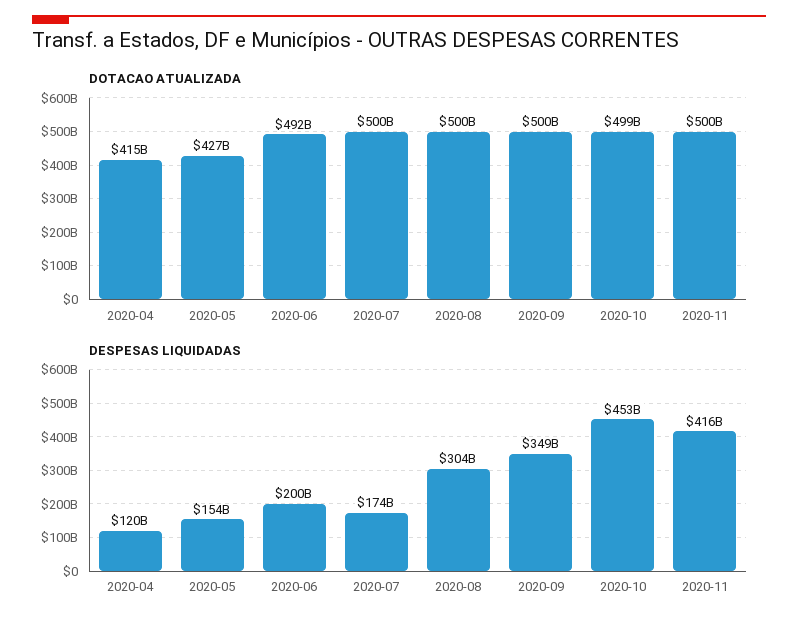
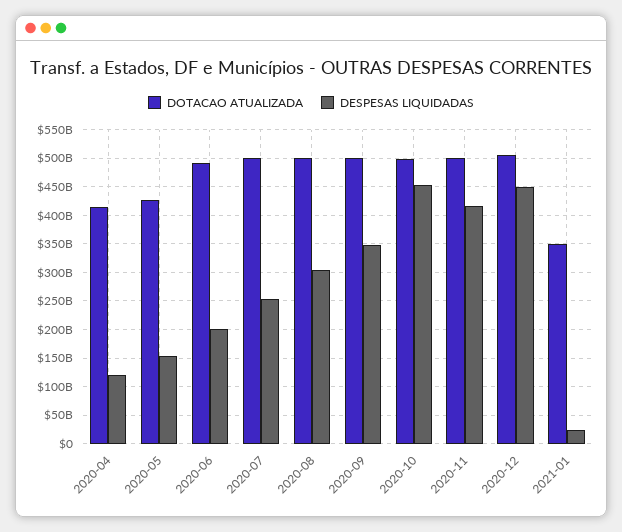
DESPESAS LIQUIDADAS, 2020-07: 174000000000 -> 250000000000
DOTACAO ATUALIZADA, 2020-12: none -> 500000000000
DESPESAS LIQUIDADAS, 2020-12: none -> 450000000000
DOTACAO ATUALIZADA, 2021-01: none -> 350000000000
DESPESAS LIQUIDADAS, 2021-01: none -> 25000000000

